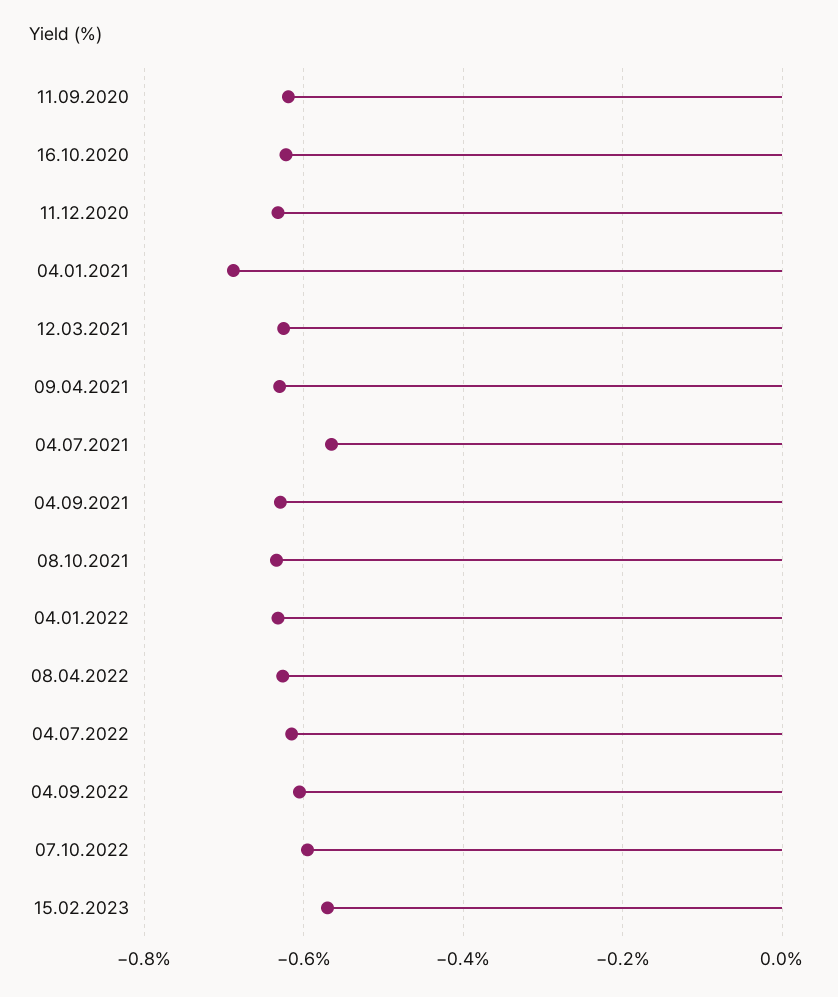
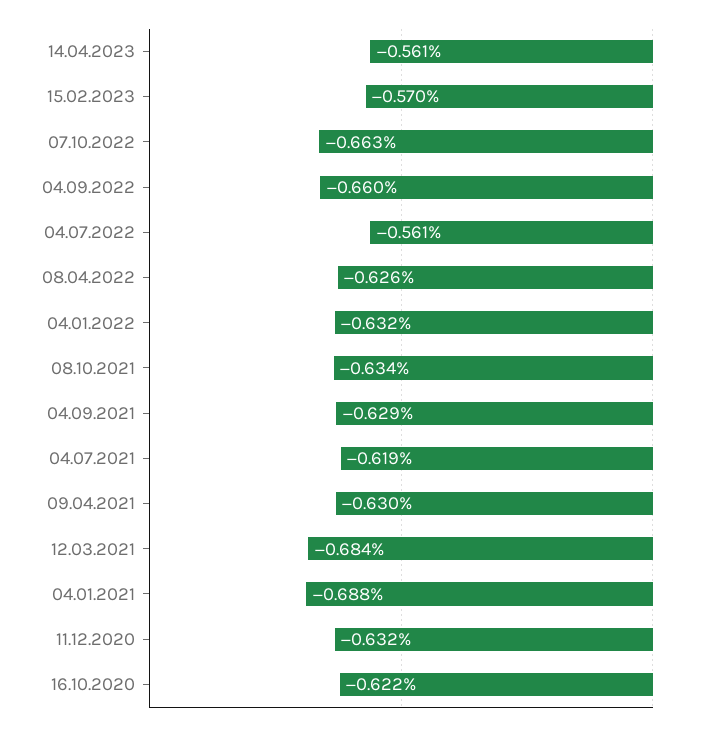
11.09.2020: -0.62 -> none
12.03.2021: -0.62 -> -0.684
04.07.2021: -0.56 -> -0.619
04.07.2022: -0.62 -> -0.561
04.09.2022: -0.6 -> -0.66
07.10.2022: -0.6 -> -0.663
14.04.2023: none -> -0.561

